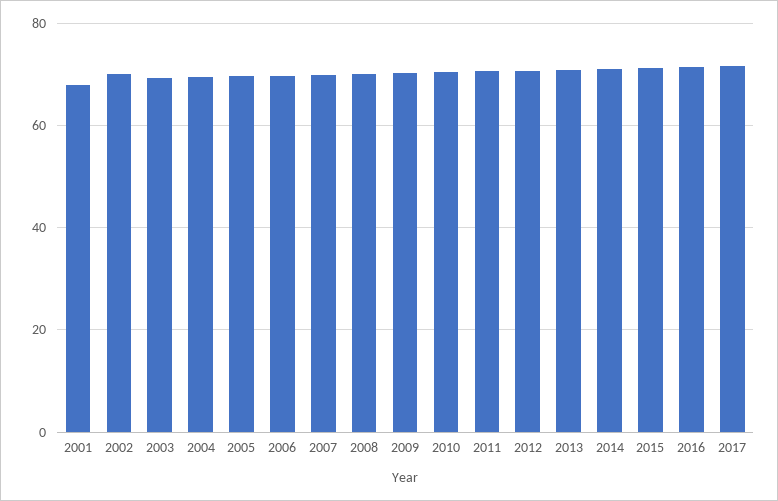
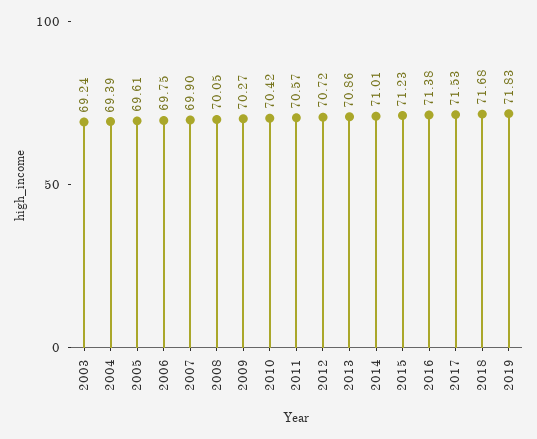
2001: 68 -> none
2002: 70 -> none
2018: none -> 71.68
2019: none -> 71.83

